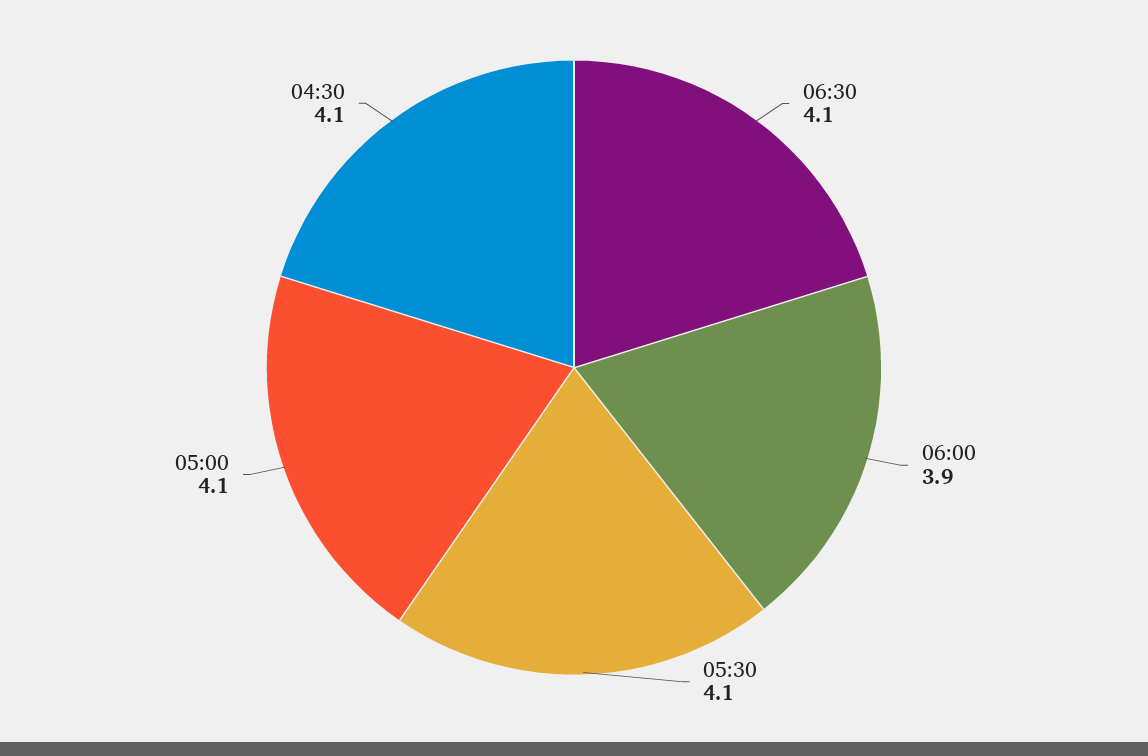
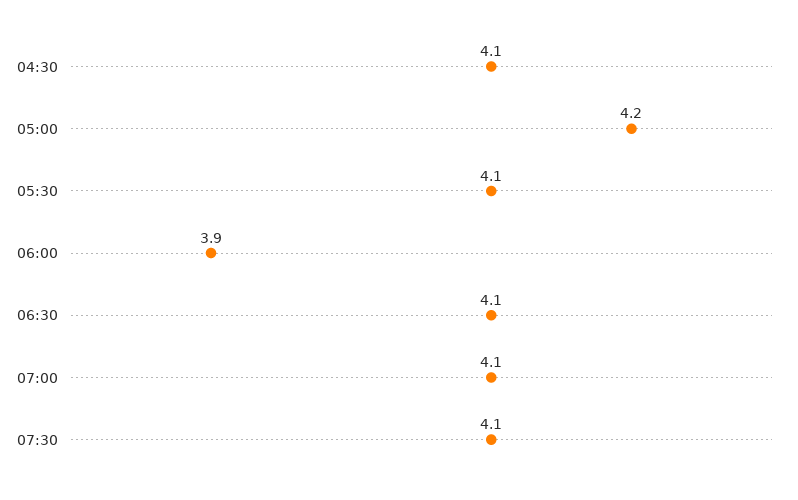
05:00: 4.1 -> 4.2
07:00: none -> 4.1
07:30: none -> 4.1

